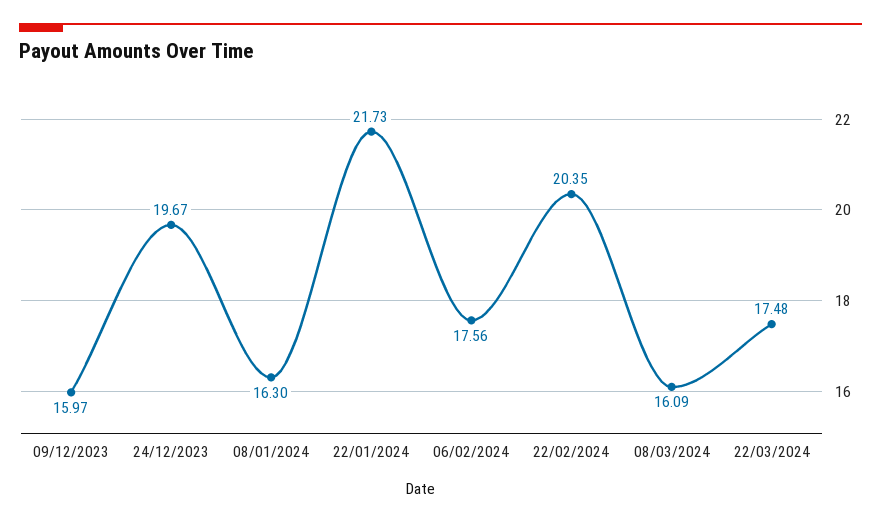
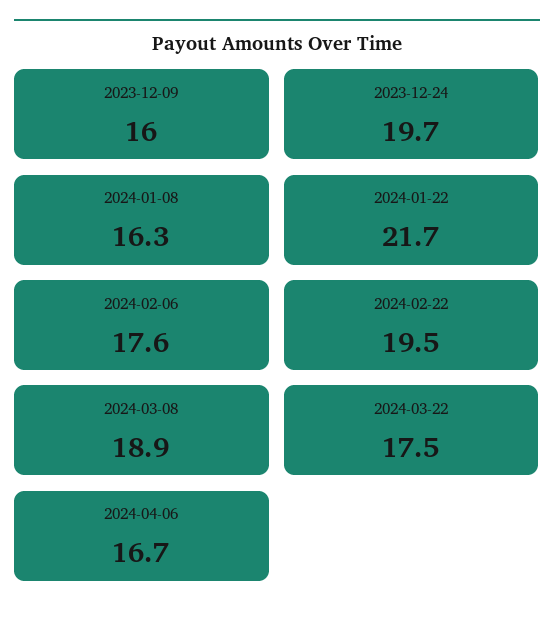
22/02/2024: 20.35 -> 19.5
08/03/2024: 16.09 -> 18.9
2024-04-06: none -> 16.7

